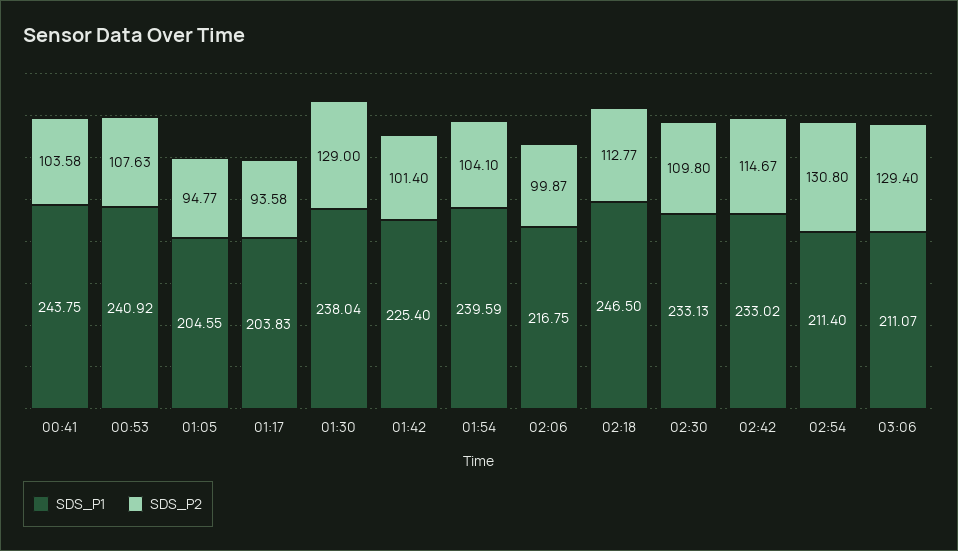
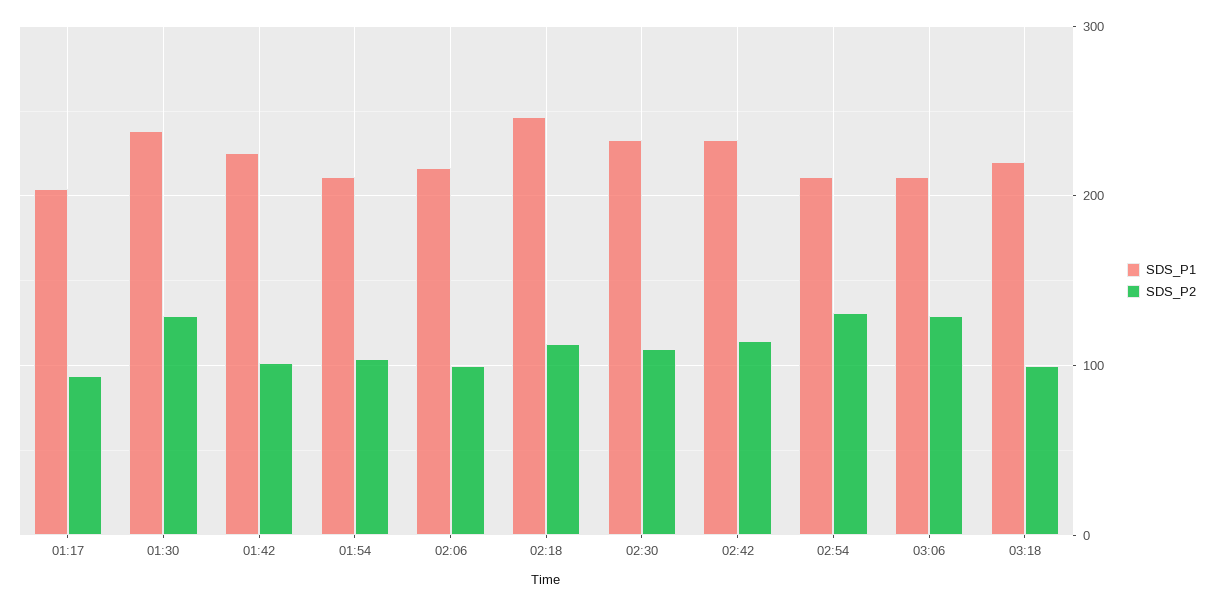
SDS_P1, 00:41: 243.75 -> none
SDS_P2, 00:41: 103.58 -> none
SDS_P1, 00:53: 240.92 -> none
SDS_P2, 00:53: 107.63 -> none
SDS_P1, 01:05: 204.55 -> none
SDS_P2, 01:05: 94.77 -> none
SDS_P1, 01:54: 239.59 -> 210
SDS_P1, 03:18: none -> 220
SDS_P2, 03:18: none -> 100

